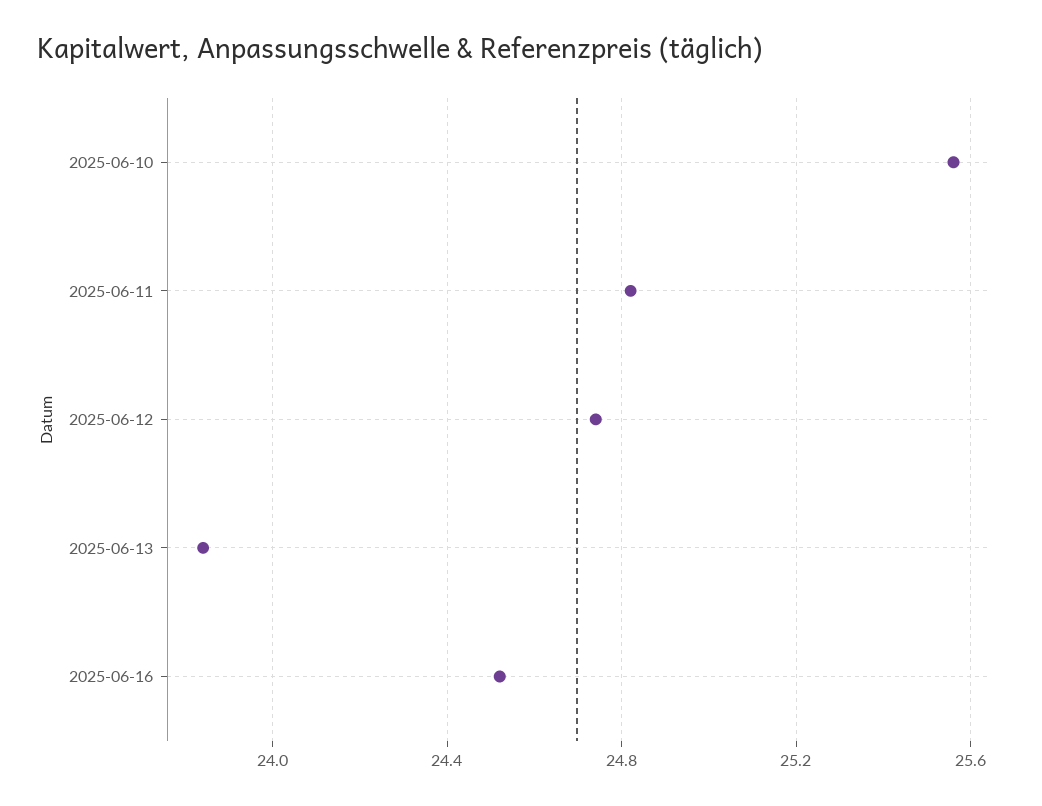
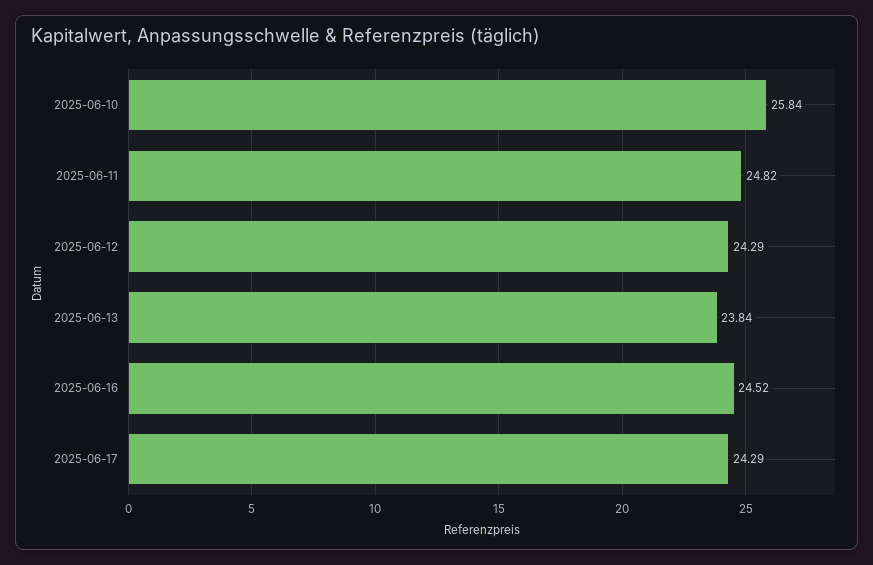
2025-06-10: 25.55 -> 25.84
2025-06-12: 24.75 -> 24.29
2025-06-17: none -> 24.29

